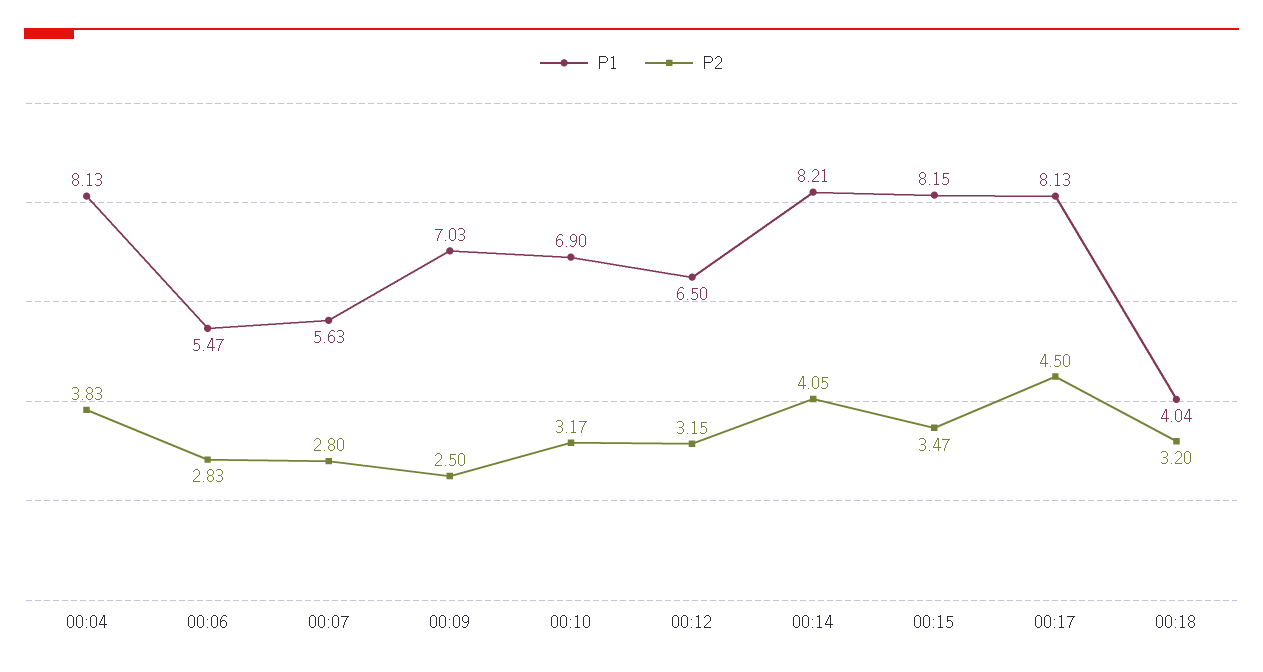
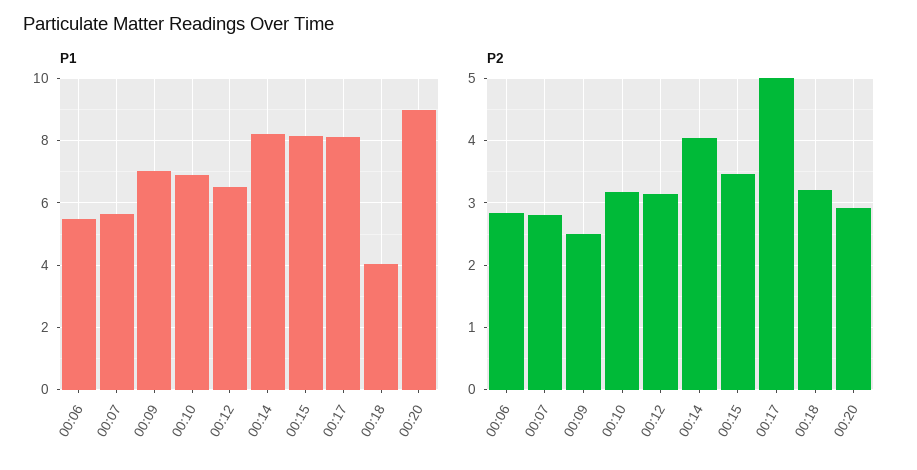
P1, 00:04: 8.13 -> none
P2, 00:04: 3.83 -> none
P2, 00:17: 4.5 -> 5
P1, 00:20: none -> 9
P2, 00:20: none -> 2.9

